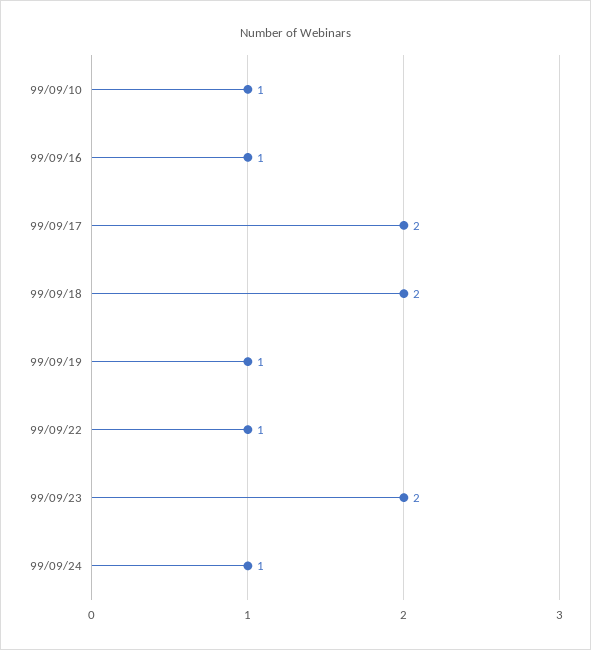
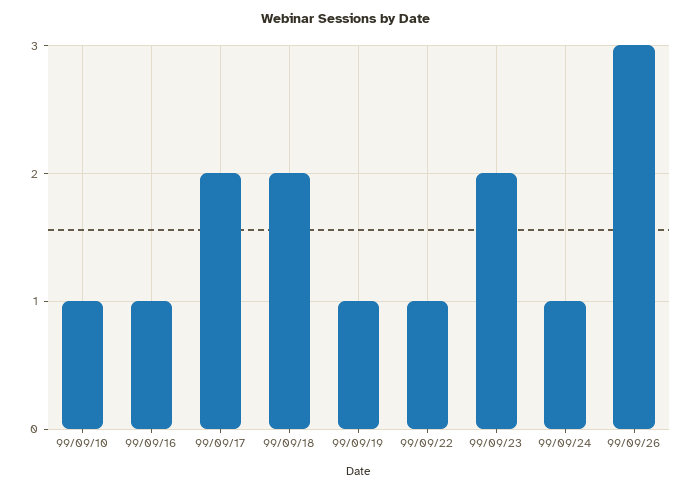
99/09/26: none -> 3

